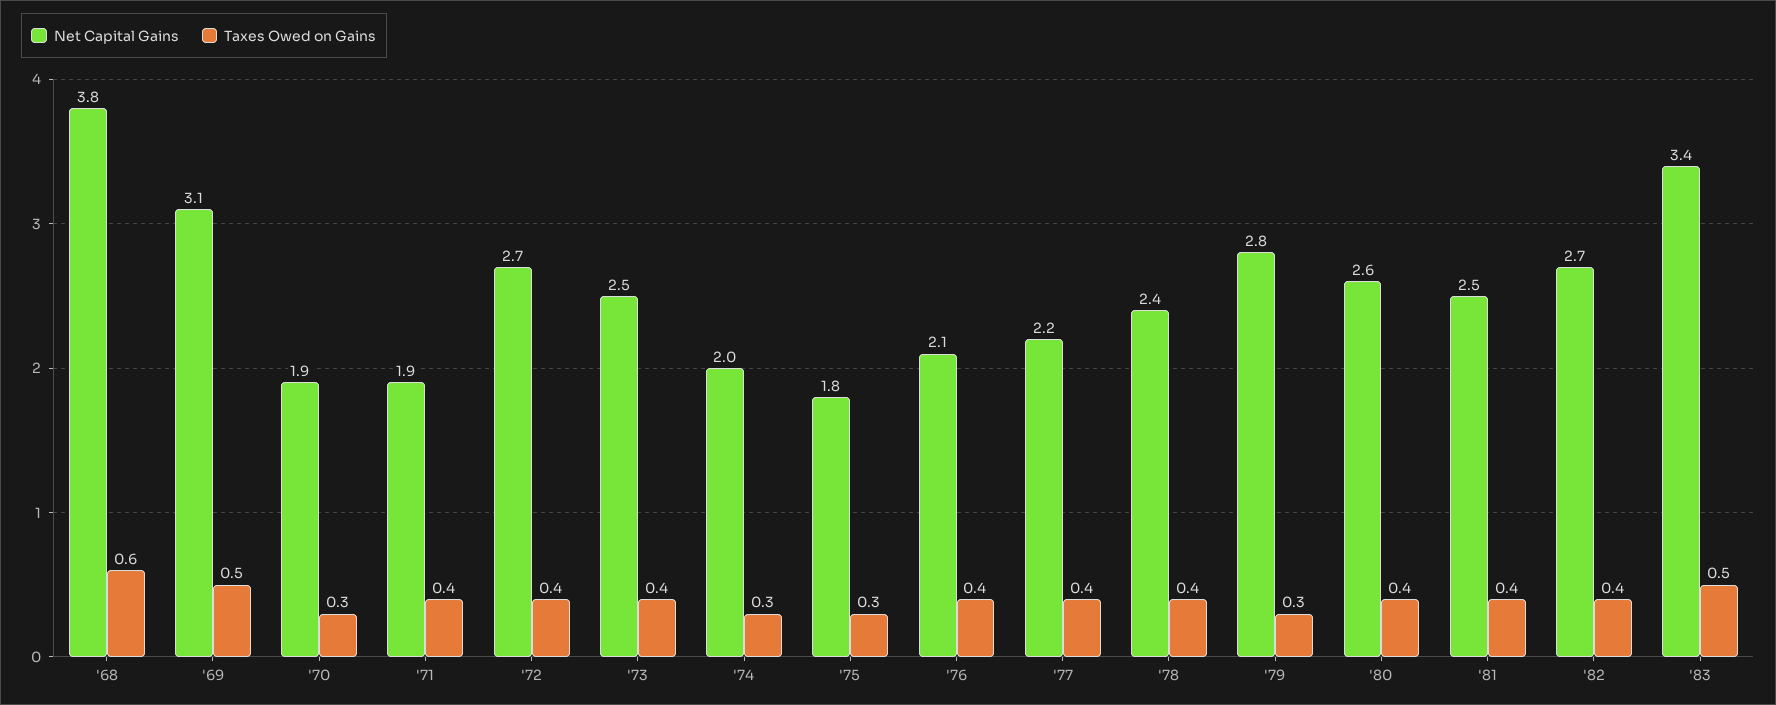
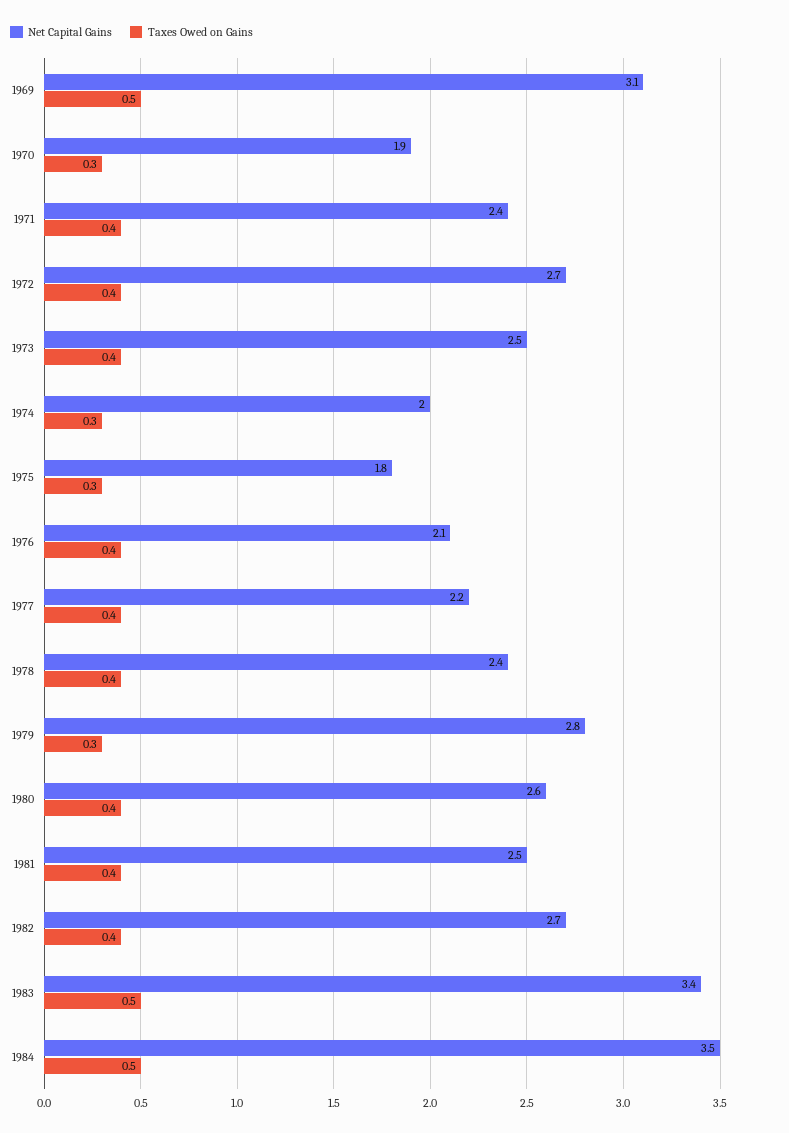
Net Capital Gains, '68: 3.8 -> none
Taxes Owed on Gains, '68: 0.6 -> none
Net Capital Gains, '71: 1.9 -> 2.4
Net Capital Gains, 1984: none -> 3.5
Taxes Owed on Gains, 1984: none -> 0.5

